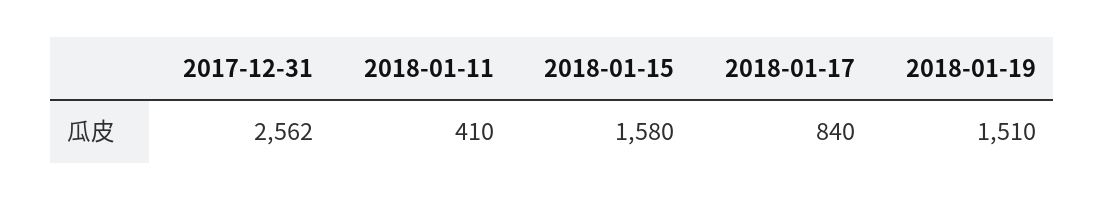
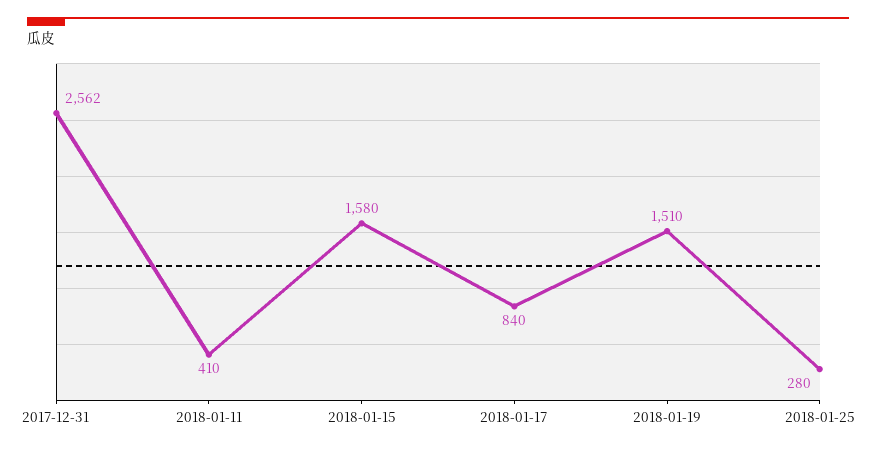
2018-01-25: none -> 280

